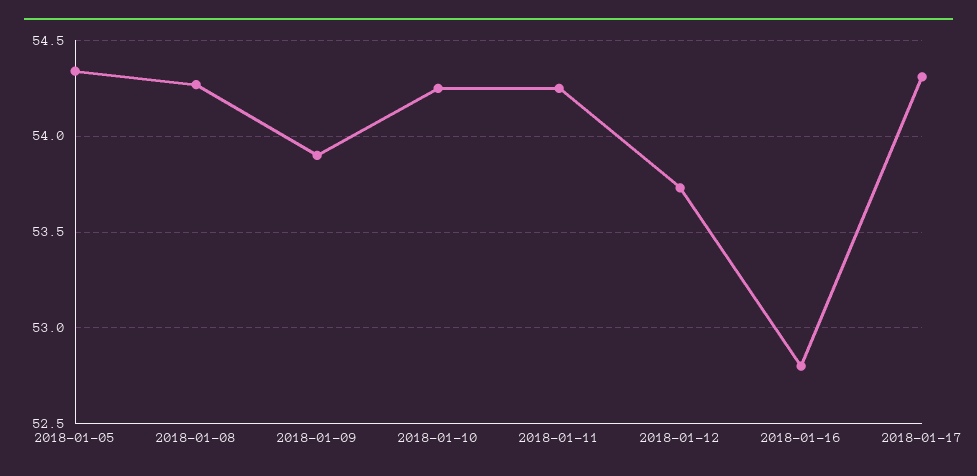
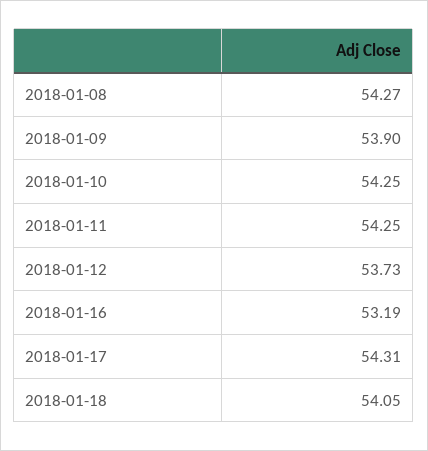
2018-01-05: 54.35 -> none
2018-01-16: 52.8 -> 53.19
2018-01-18: none -> 54.05

